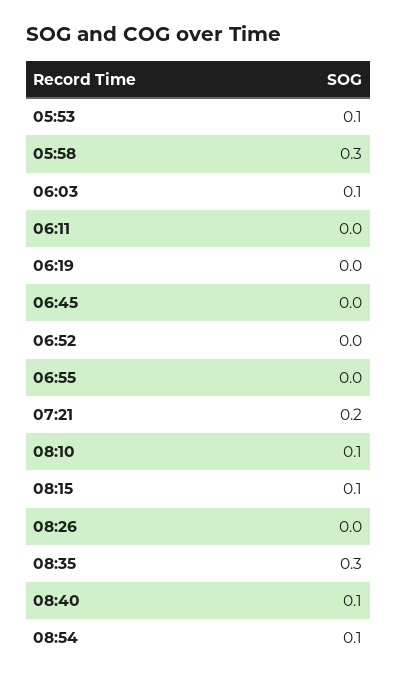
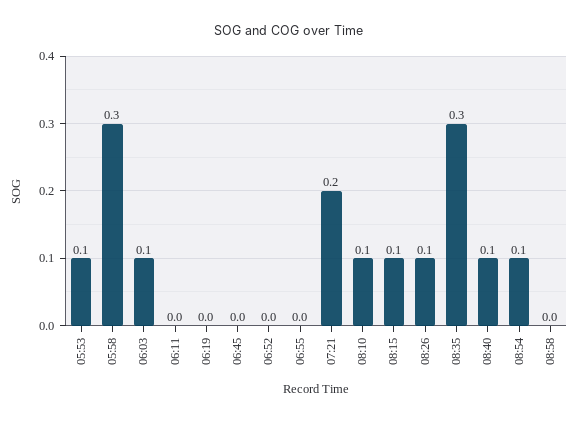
08:26: 0 -> 0.1
08:58: none -> 0

